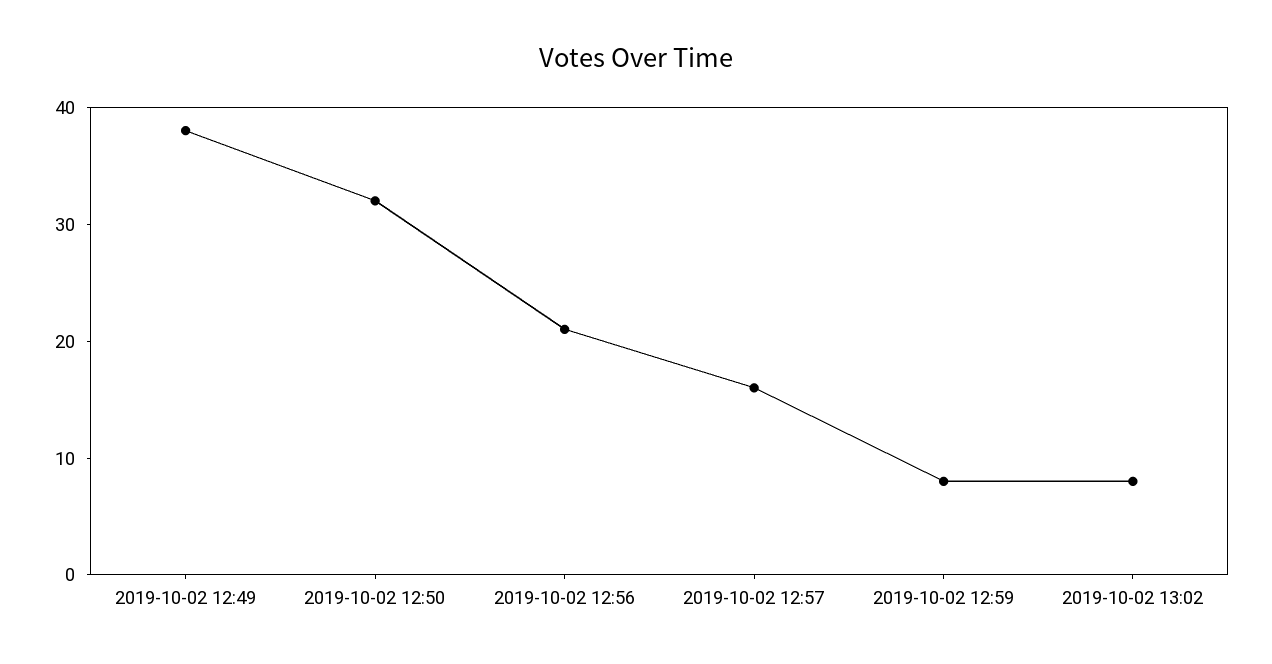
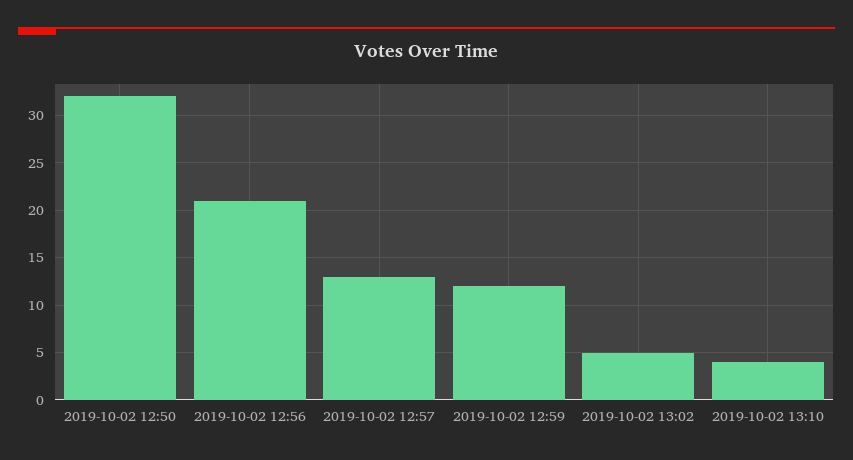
2019-10-02 12:49: 38 -> none
2019-10-02 12:57: 16 -> 13
2019-10-02 12:59: 8 -> 12
2019-10-02 13:02: 8 -> 5
2019-10-02 13:10: none -> 4

